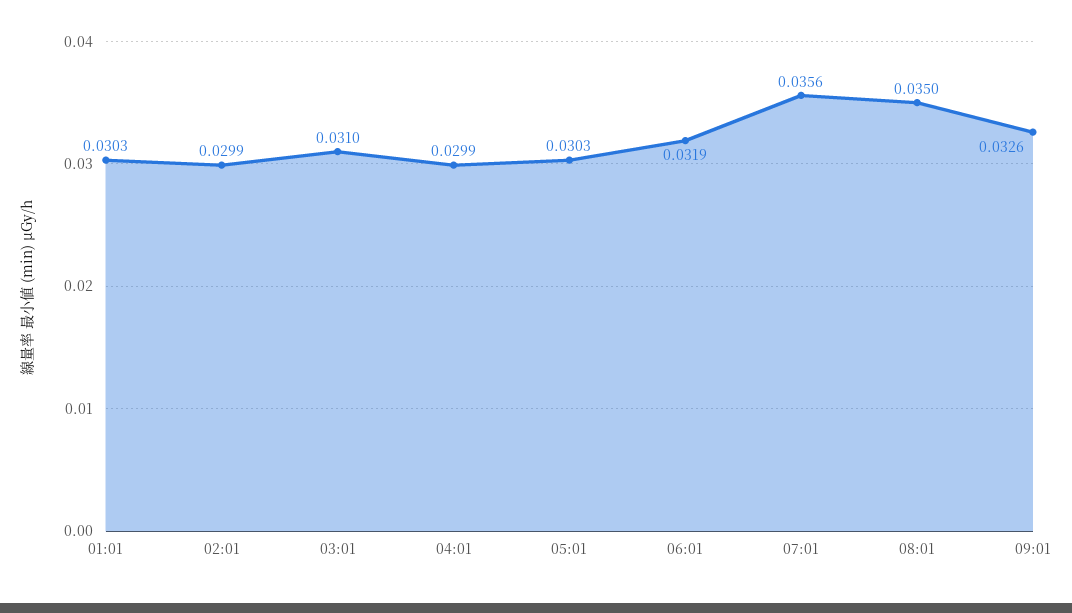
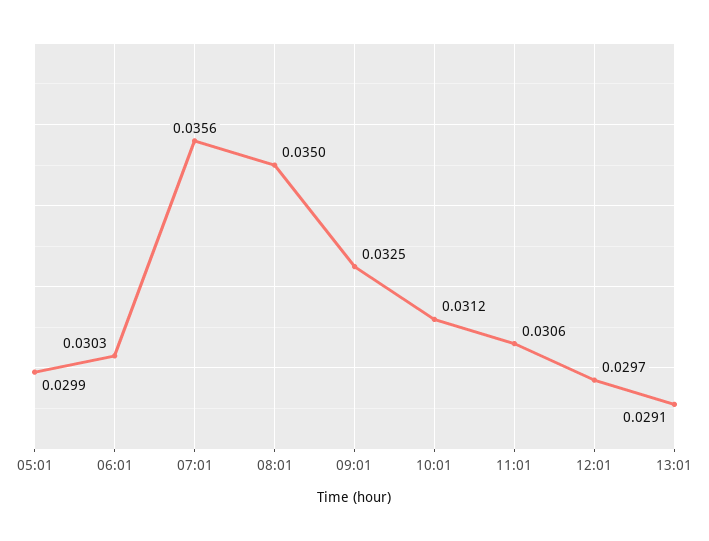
01:01: 0.0303 -> none
02:01: 0.0299 -> none
03:01: 0.031 -> none
04:01: 0.0299 -> none
05:01: 0.0303 -> 0.0299
06:01: 0.0319 -> 0.0303
09:01: 0.0326 -> 0.0325
10:01: none -> 0.0312
11:01: none -> 0.0306
12:01: none -> 0.0297
13:01: none -> 0.0291

